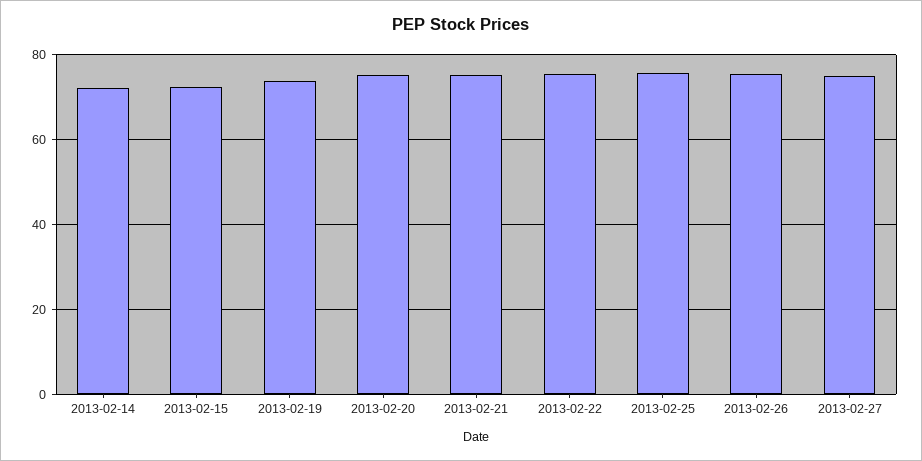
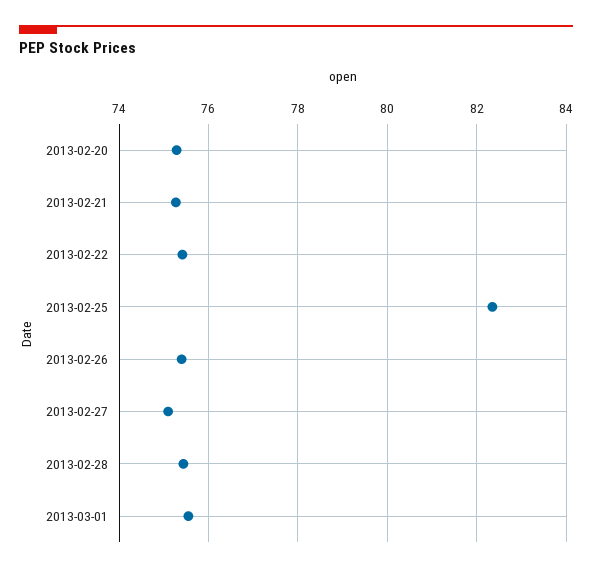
2013-02-14: 72 -> none
2013-02-15: 72 -> none
2013-02-19: 74 -> none
2013-02-25: 76 -> 82.4
2013-02-28: none -> 75.4
2013-03-01: none -> 75.6

